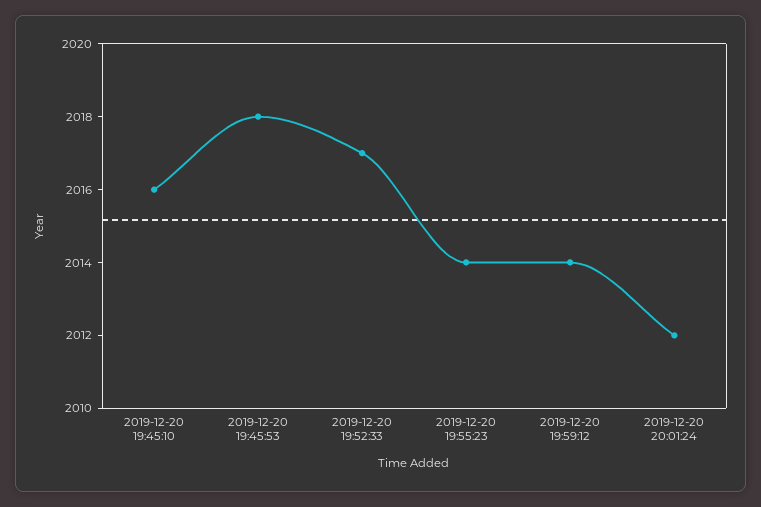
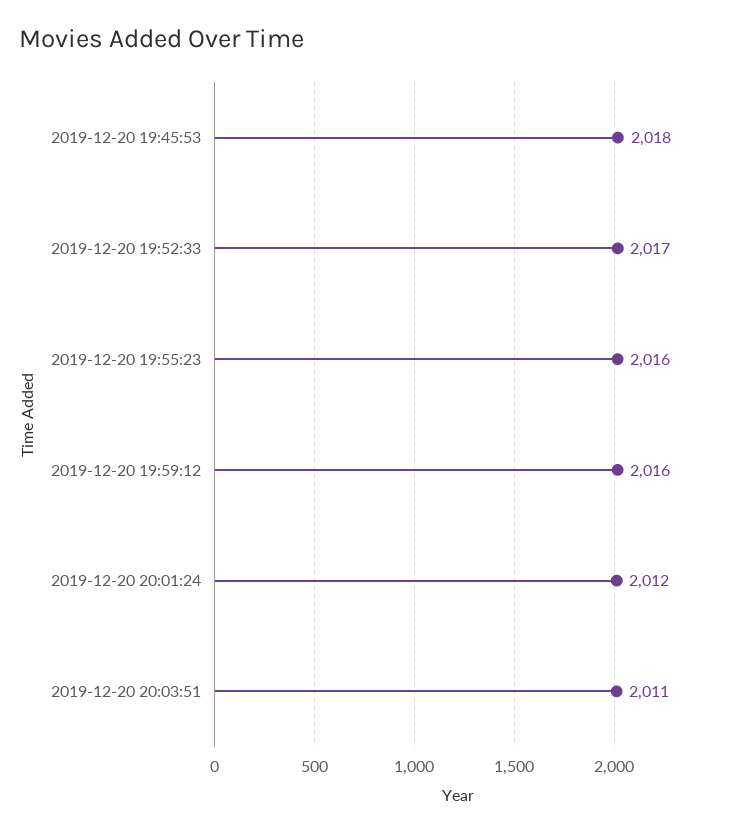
2019-12-20 19:45:10: 2016 -> none
2019-12-20 19:55:23: 2014 -> 2016
2019-12-20 19:59:12: 2014 -> 2016
2019-12-20 20:03:51: none -> 2011

